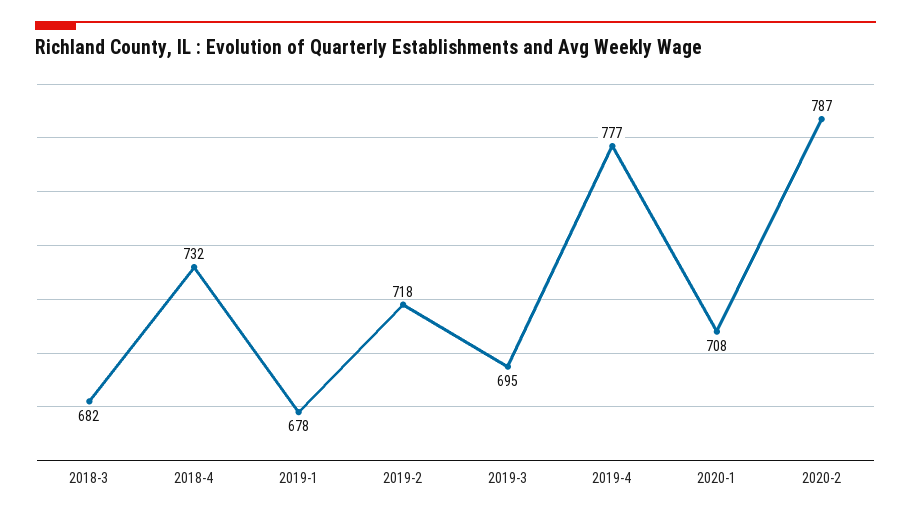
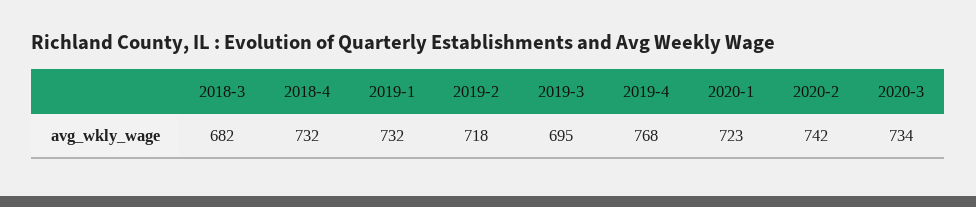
2019-1: 678 -> 732
2019-4: 777 -> 768
2020-1: 708 -> 723
2020-2: 787 -> 742
2020-3: none -> 734

